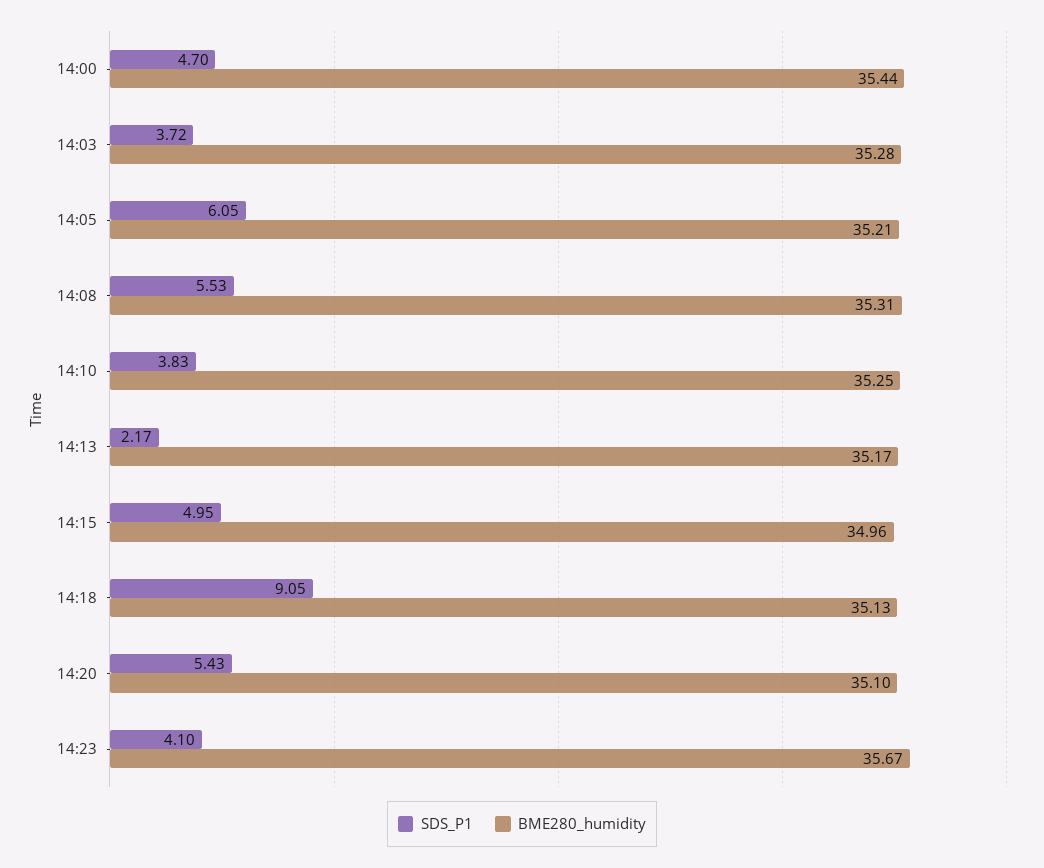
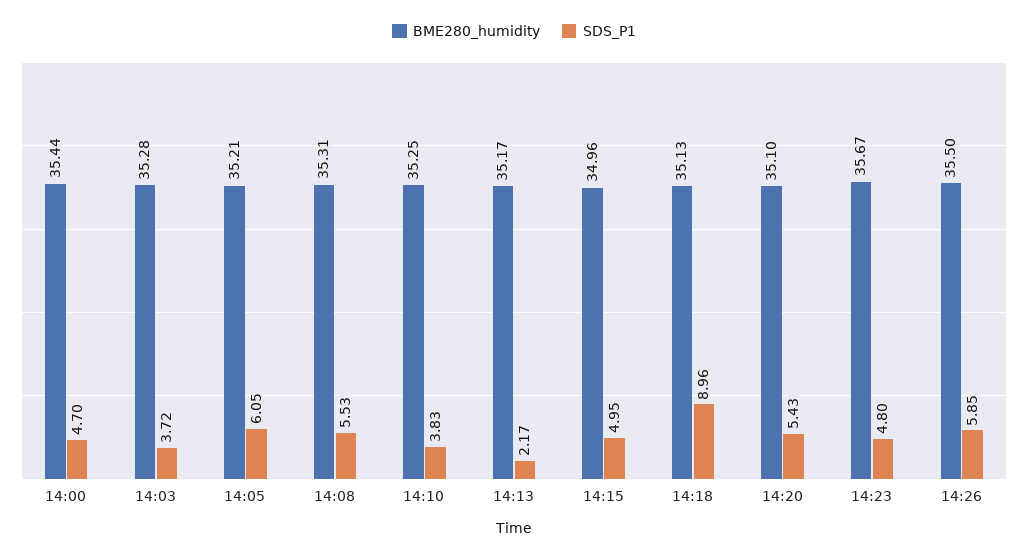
SDS_P1, 14:18: 9.05 -> 8.96
SDS_P1, 14:23: 4.1 -> 4.8
BME280_humidity, 14:26: none -> 35.5
SDS_P1, 14:26: none -> 5.85

